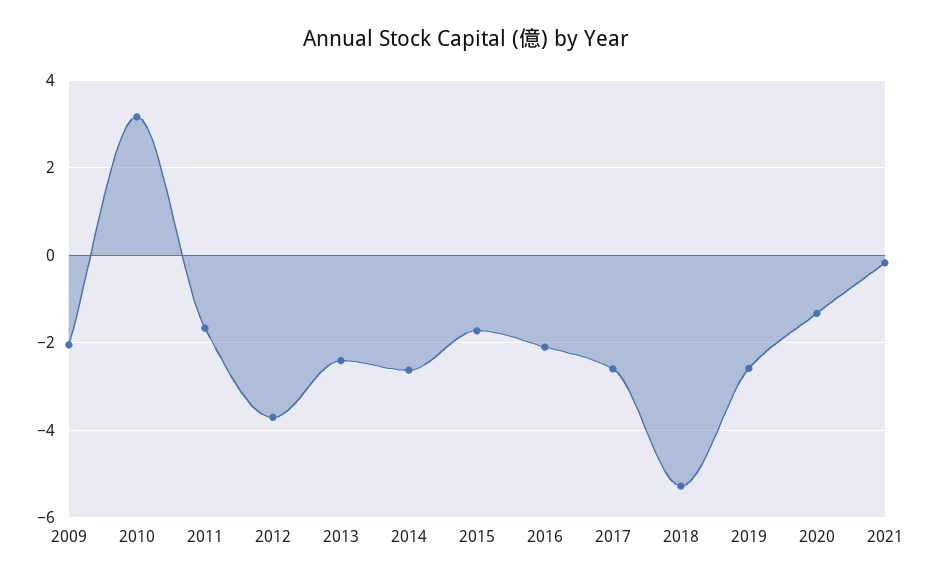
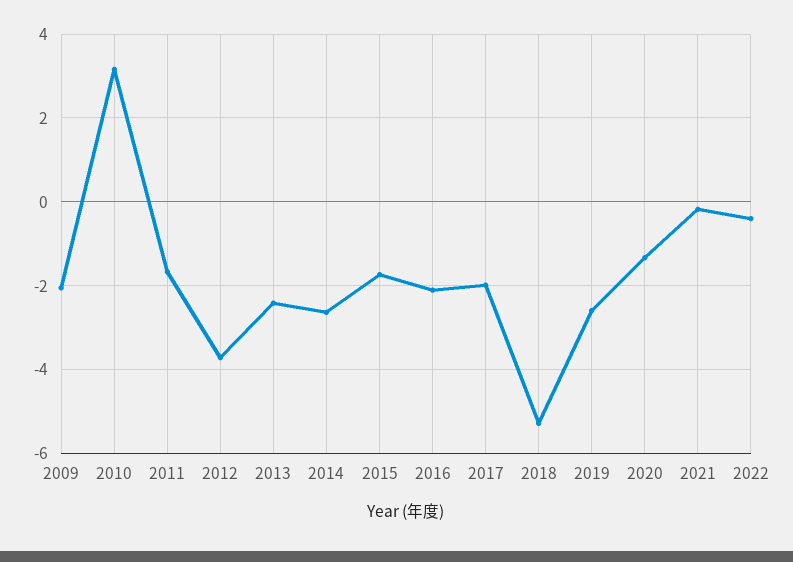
2017: -2.6 -> -2
2022: none -> -0.4

